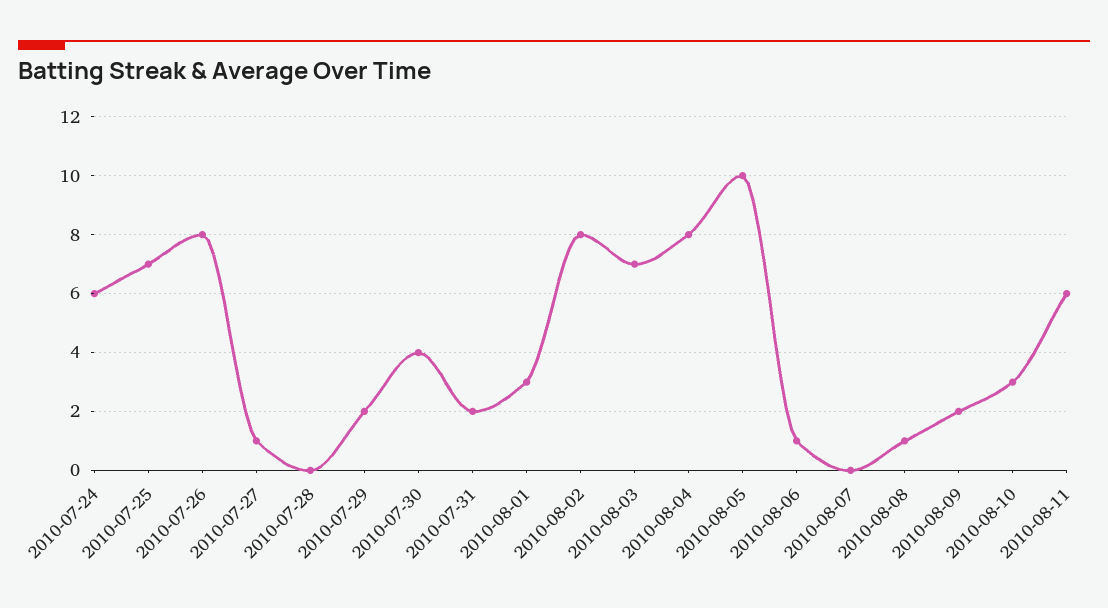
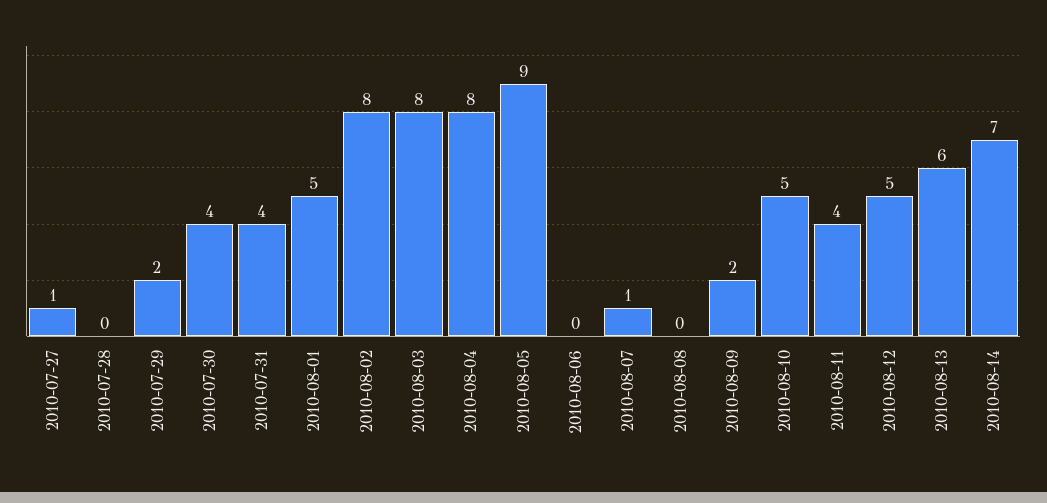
2010-07-24: 6 -> none
2010-07-25: 7 -> none
2010-07-26: 8 -> none
2010-07-31: 2 -> 4
2010-08-01: 3 -> 5
2010-08-03: 7 -> 8
2010-08-05: 10 -> 9
2010-08-06: 1 -> 0
2010-08-07: 0 -> 1
2010-08-08: 1 -> 0
2010-08-10: 3 -> 5
2010-08-11: 6 -> 4
2010-08-12: none -> 5
2010-08-13: none -> 6
2010-08-14: none -> 7

